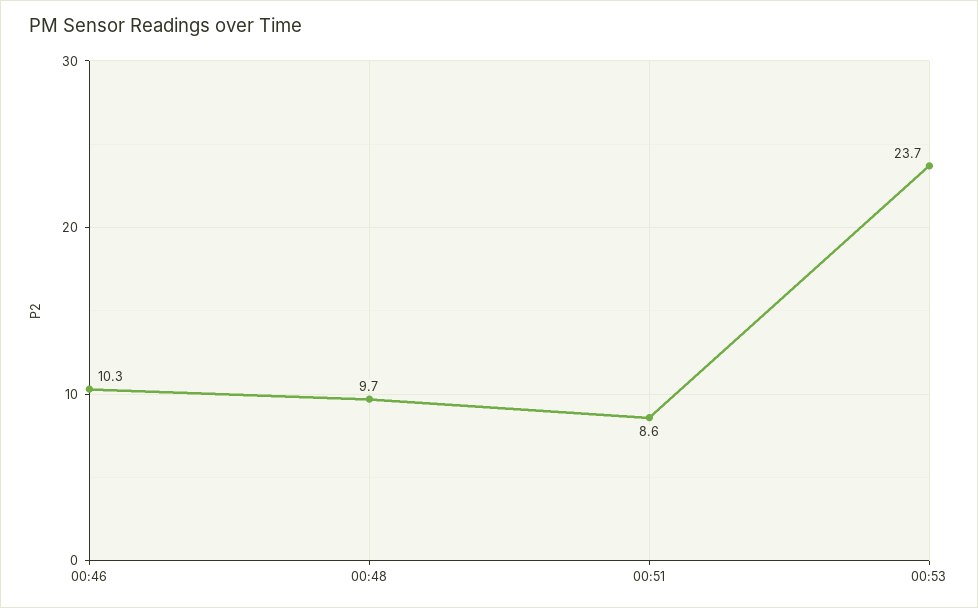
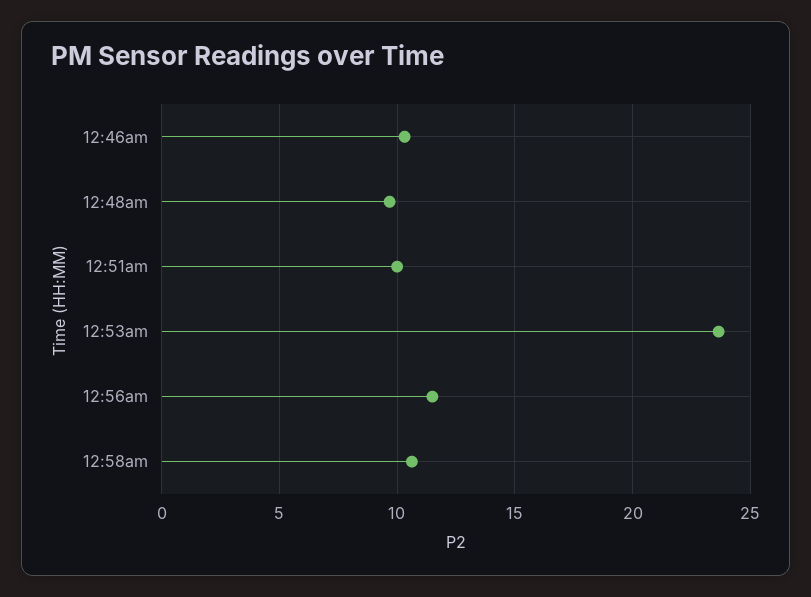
00:51: 8.6 -> 10
12:56am: none -> 11.5
12:58am: none -> 10.5

